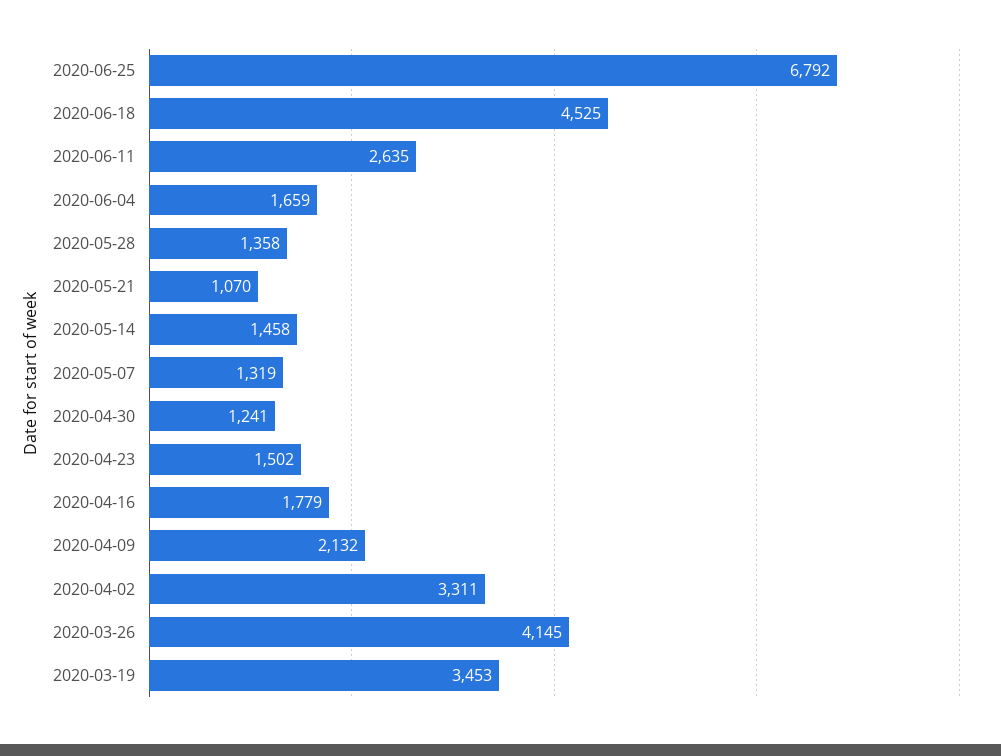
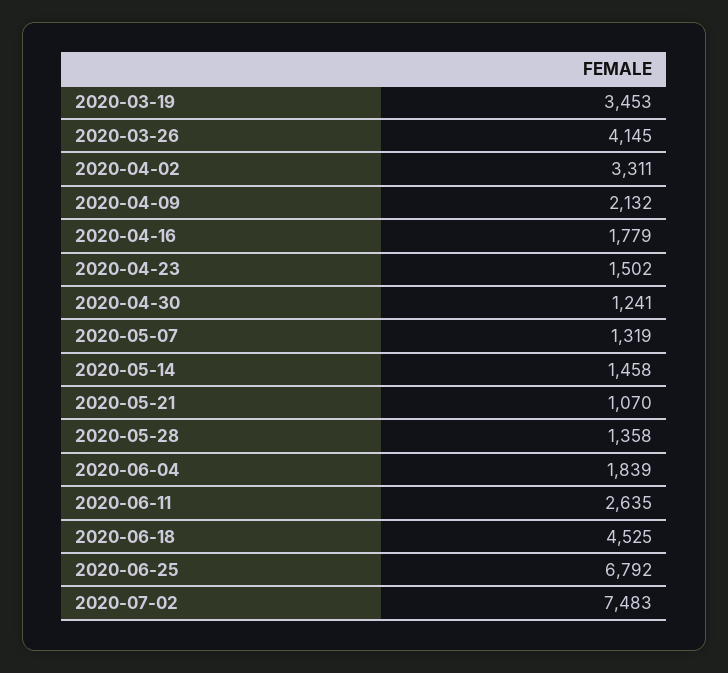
2020-06-04: 1659 -> 1839
2020-07-02: none -> 7483

